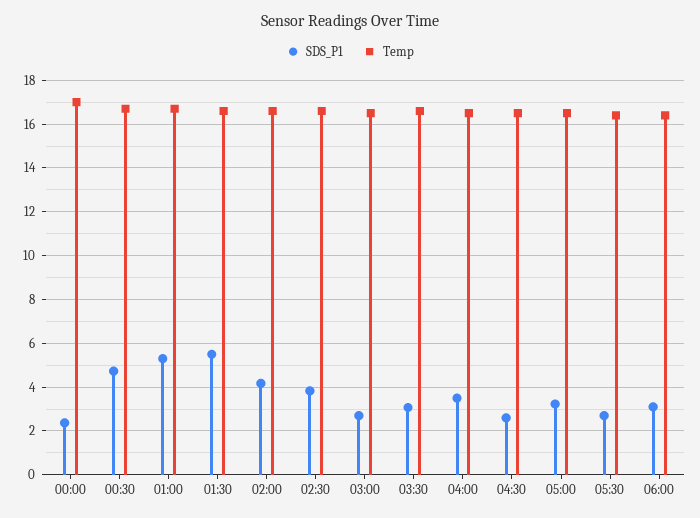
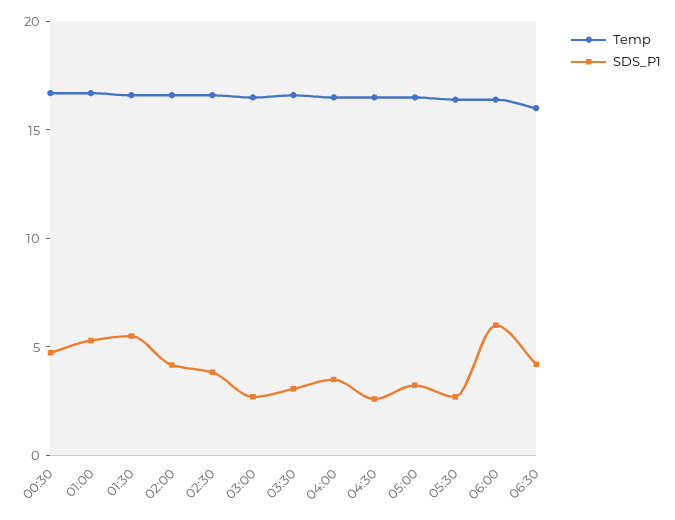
SDS_P1, 00:00: 2.5 -> none
Temp, 00:00: 17 -> none
SDS_P1, 06:00: 3 -> 6
Temp, 06:30: none -> 16
SDS_P1, 06:30: none -> 4

